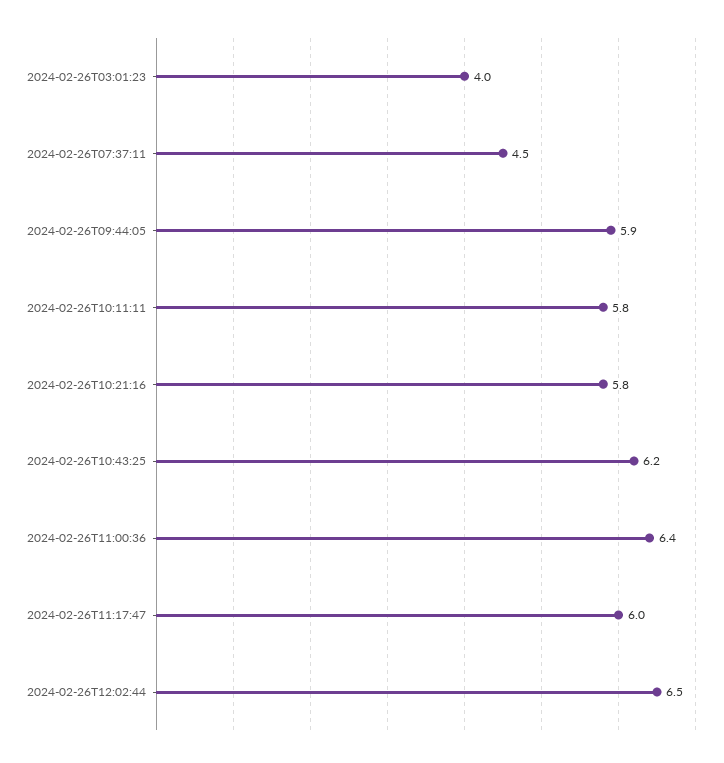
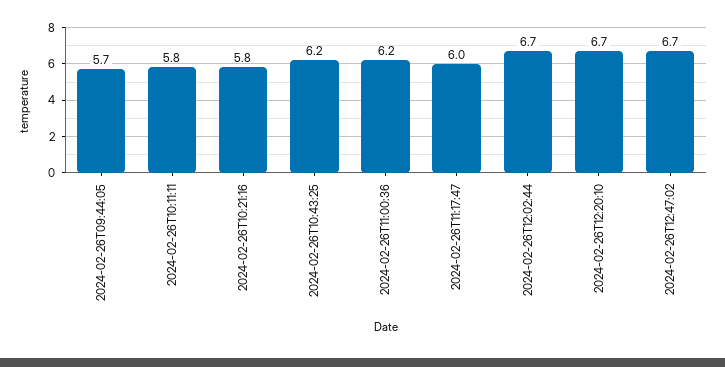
2024-02-26T03:01:23: 4 -> none
2024-02-26T07:37:11: 4.5 -> none
2024-02-26T09:44:05: 5.9 -> 5.7
2024-02-26T11:00:36: 6.4 -> 6.2
2024-02-26T12:02:44: 6.5 -> 6.7
2024-02-26T12:20:10: none -> 6.7
2024-02-26T12:47:02: none -> 6.7

